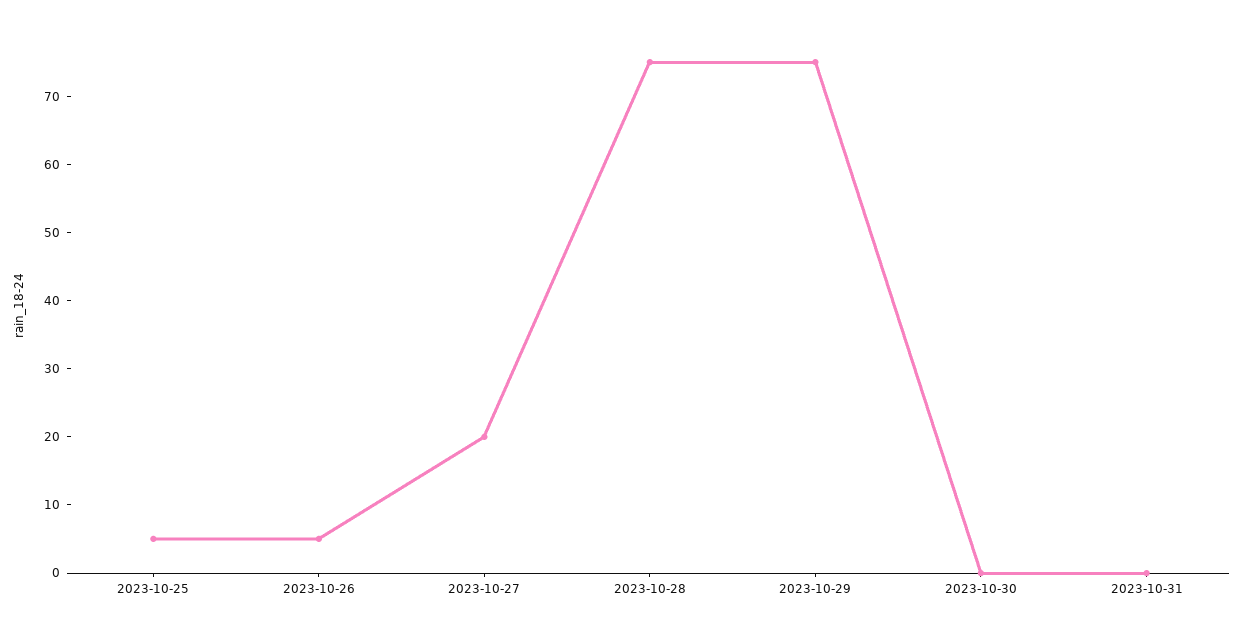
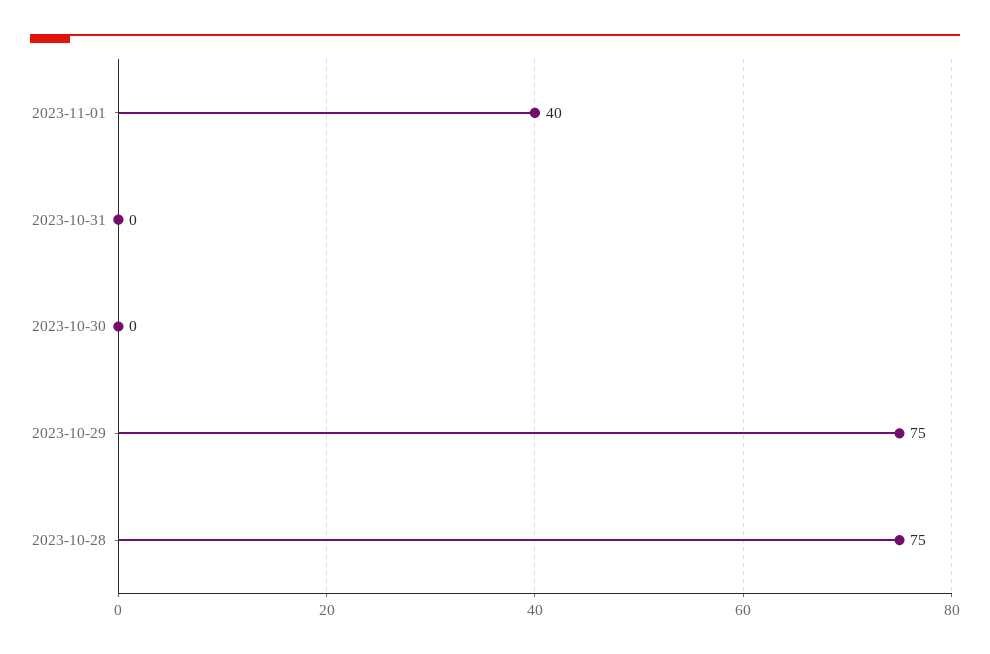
2023-10-25: 5 -> none
2023-10-26: 5 -> none
2023-10-27: 20 -> none
2023-11-01: none -> 40

